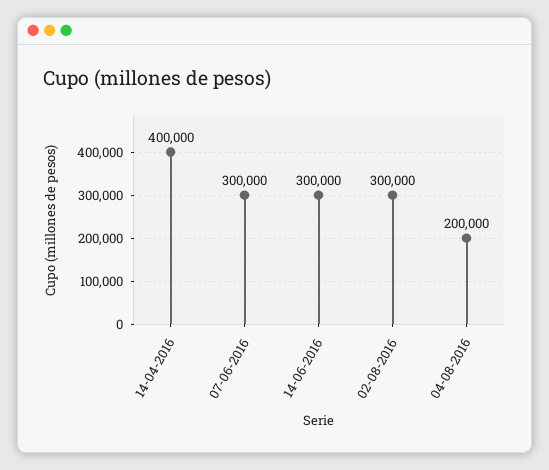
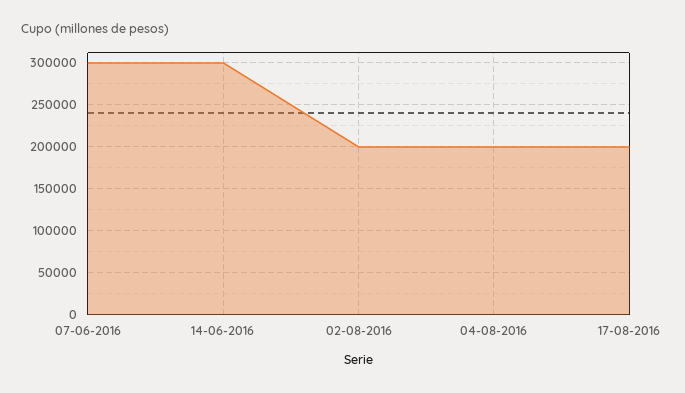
14-04-2016: 400000 -> none
02-08-2016: 300000 -> 200000
17-08-2016: none -> 200000

